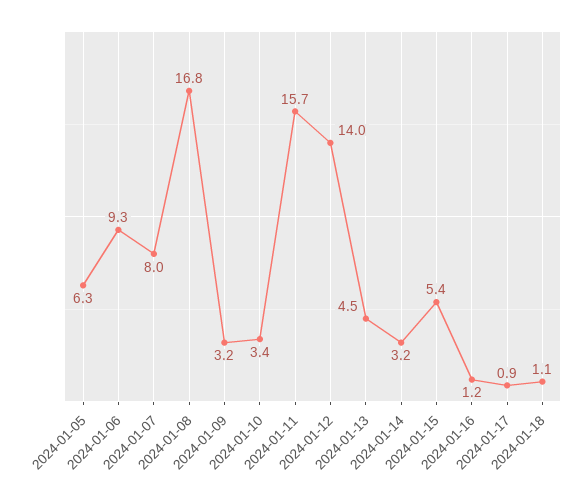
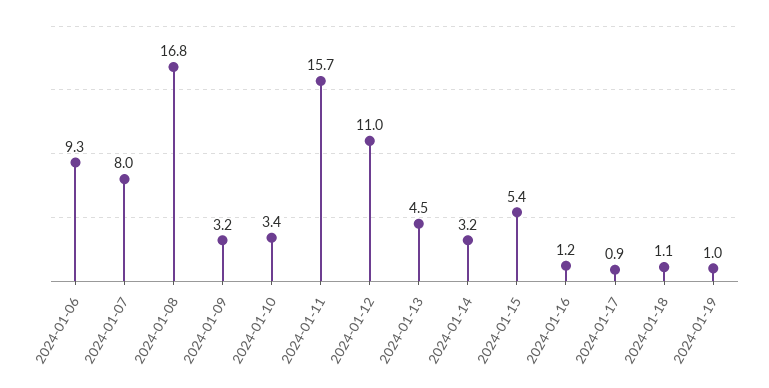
2024-01-05: 6.3 -> none
2024-01-12: 14 -> 11
2024-01-19: none -> 1

